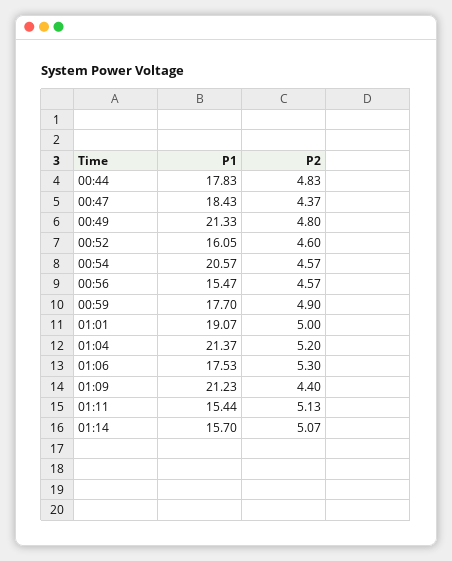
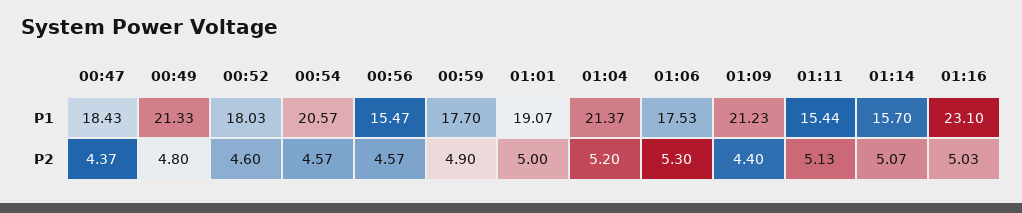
P1, 00:44: 17.83 -> none
P2, 00:44: 4.83 -> none
P1, 00:52: 16.05 -> 18.03
P1, 01:16: none -> 23.1
P2, 01:16: none -> 5.03

